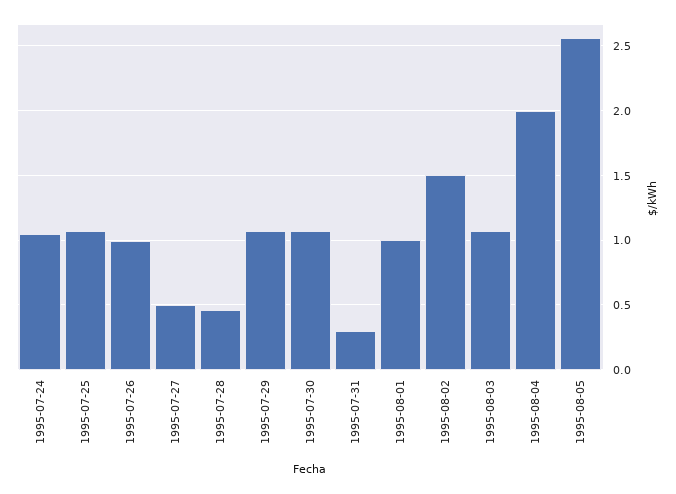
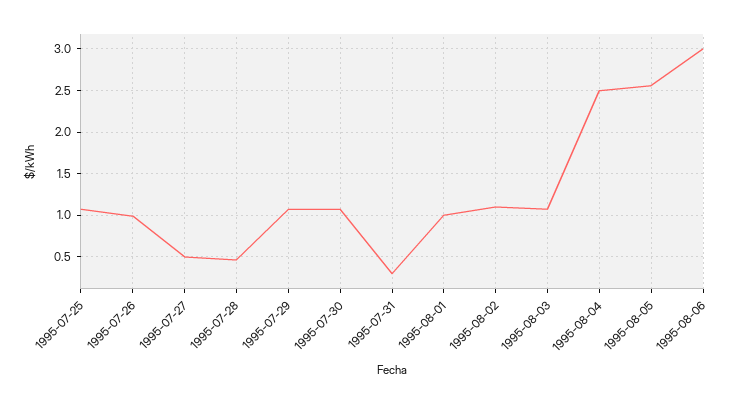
1995-07-24: 1.05 -> none
1995-08-02: 1.5 -> 1.1
1995-08-04: 2 -> 2.5
1995-08-06: none -> 3

